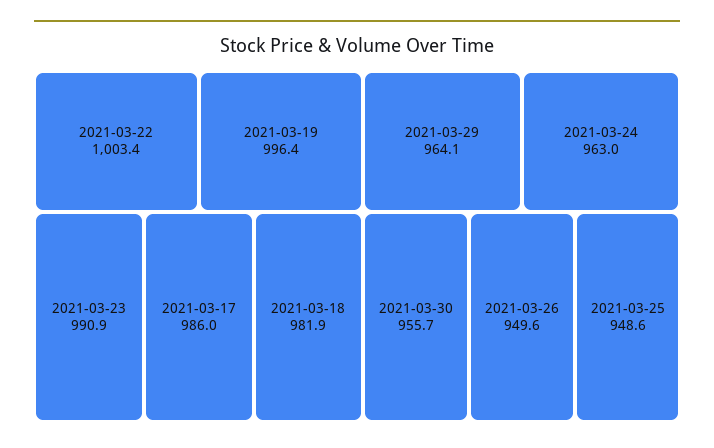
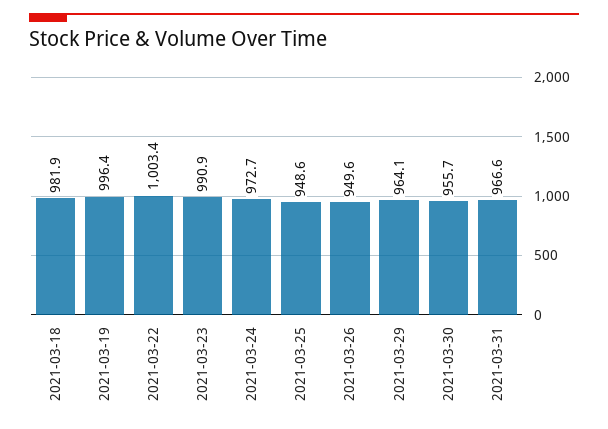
2021-03-17: 986 -> none
2021-03-24: 963 -> 972.7
2021-03-31: none -> 966.6

